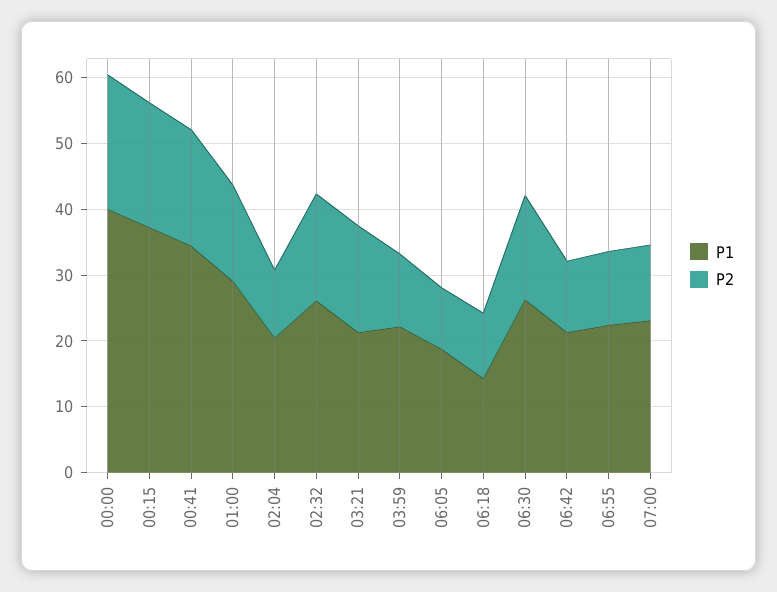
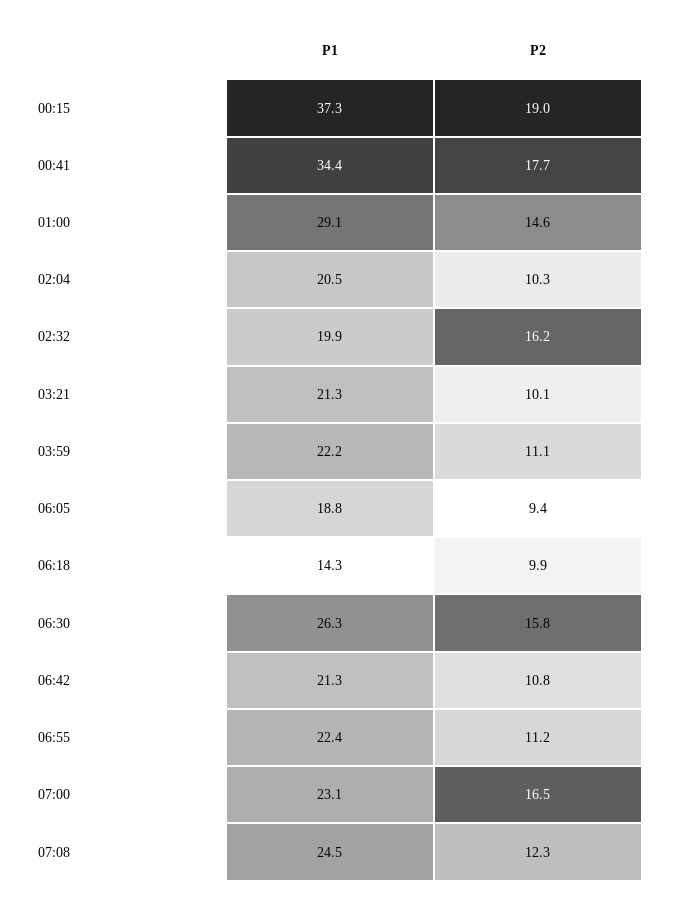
P1, 00:00: 40 -> none
P2, 00:00: 20 -> none
P1, 02:32: 26 -> 19.9
P2, 03:21: 16 -> 10.1
P2, 07:00: 12 -> 16.5
P1, 07:08: none -> 24.5
P2, 07:08: none -> 12.3

